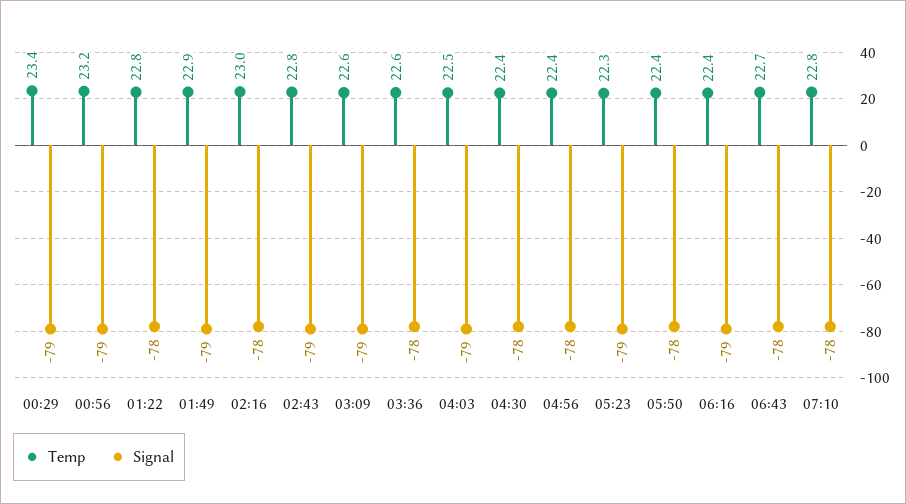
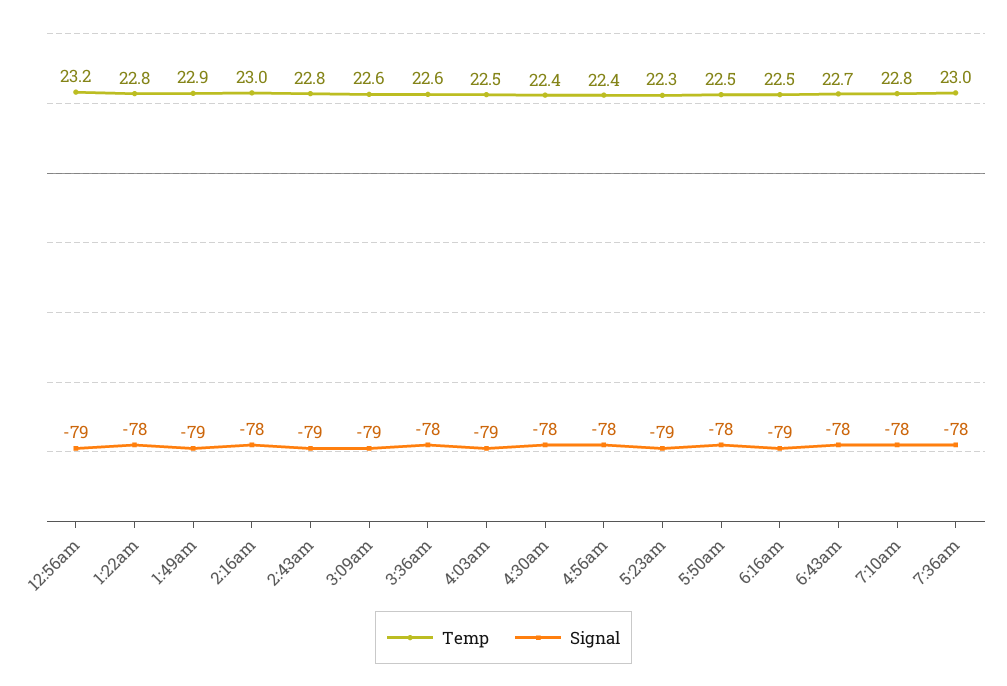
Temp, 00:29: 23.4 -> none
Signal, 00:29: -79 -> none
Temp, 05:50: 22.4 -> 22.5
Temp, 06:16: 22.4 -> 22.5
Temp, 7:36am: none -> 23
Signal, 7:36am: none -> -78

